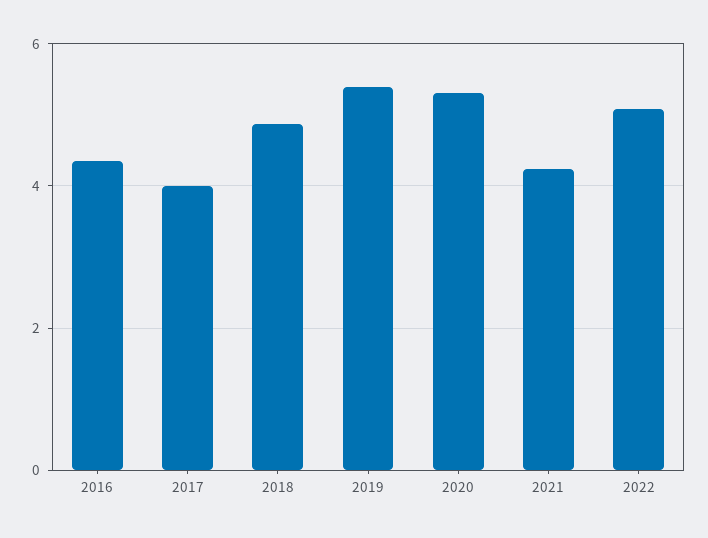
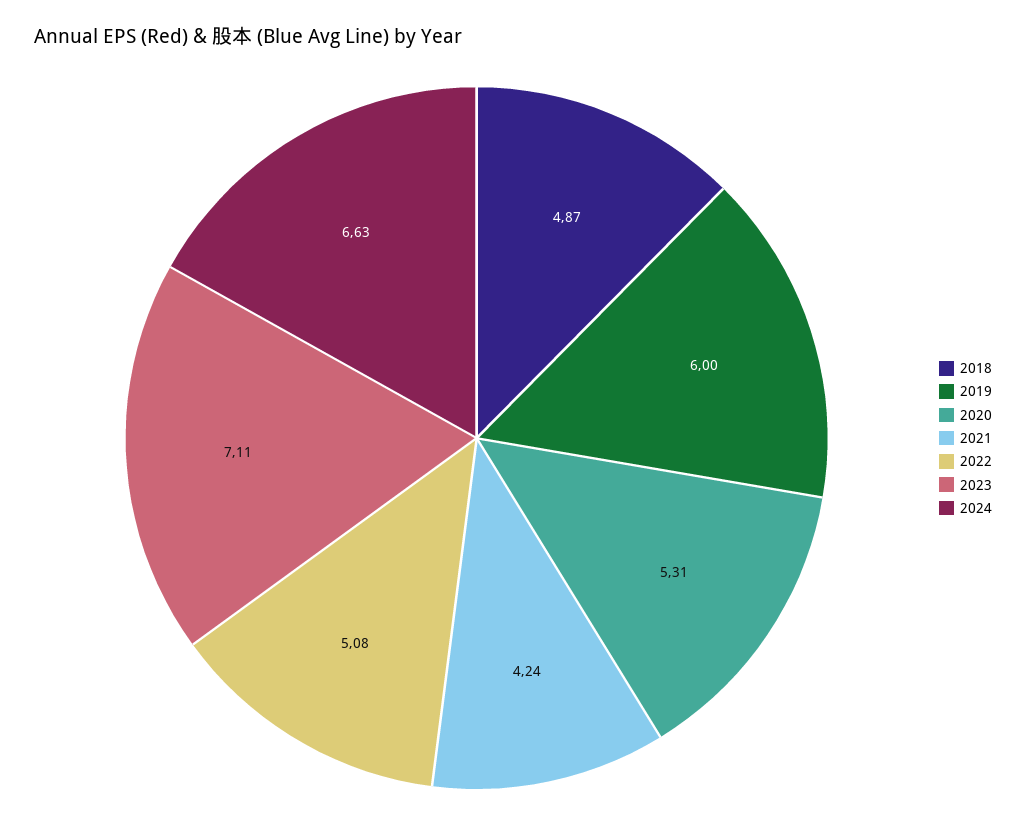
2016: 4.4 -> none
2017: 4 -> none
2019: 5.4 -> 6
2023: none -> 7.11
2024: none -> 6.63

